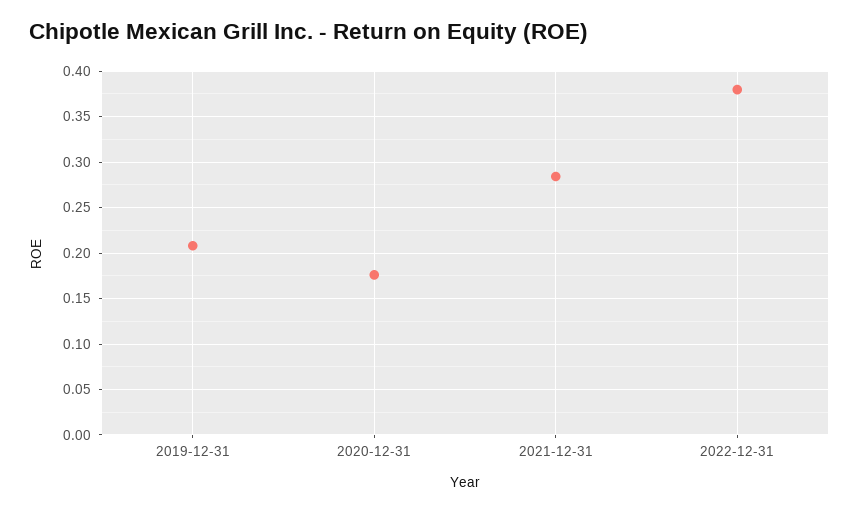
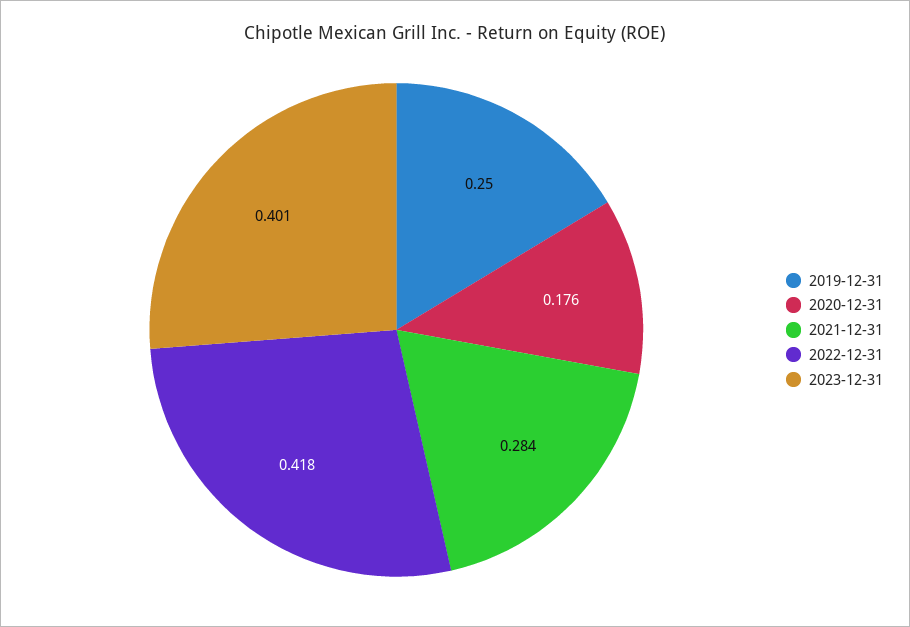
2019-12-31: 0.21 -> 0.25
2022-12-31: 0.38 -> 0.418
2023-12-31: none -> 0.401

